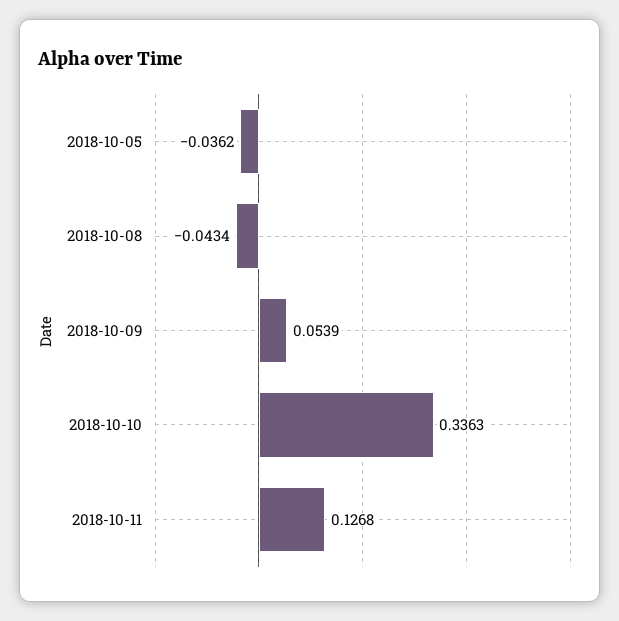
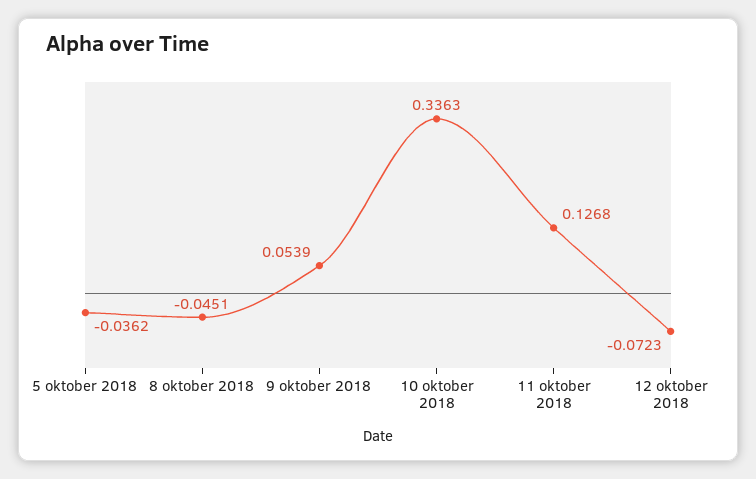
2018-10-08: -0.0434 -> -0.0451
12 oktober 2018: none -> -0.0723

